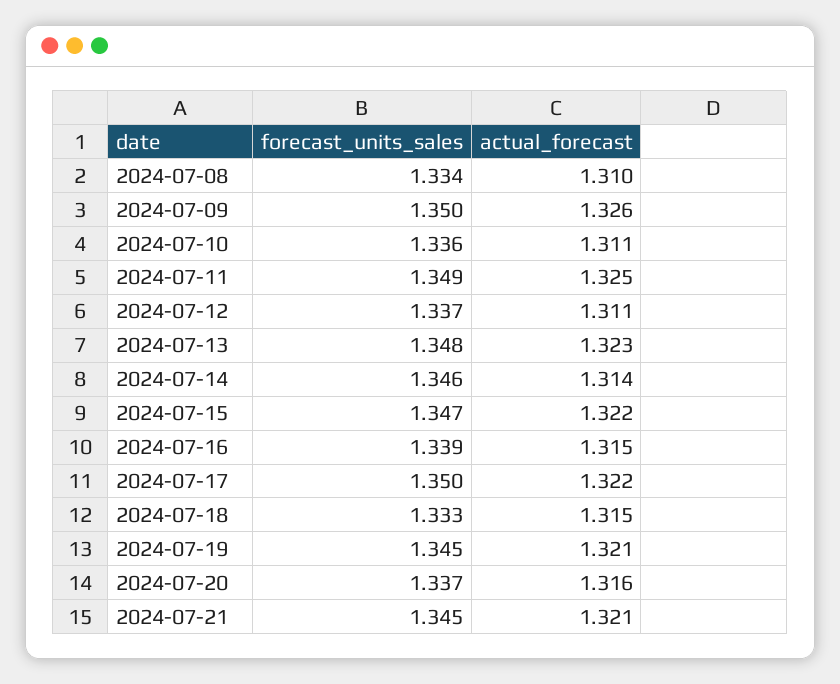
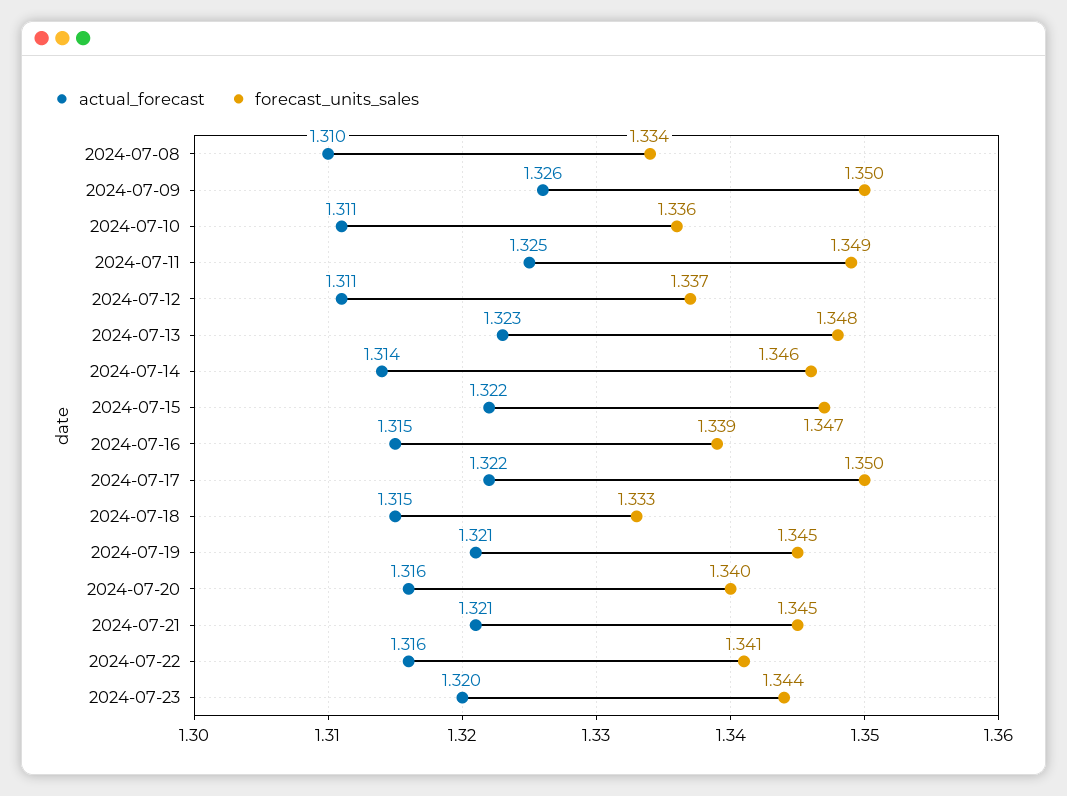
forecast_units_sales, 2024-07-20: 1.337 -> 1.34
actual_forecast, 2024-07-22: none -> 1.316
forecast_units_sales, 2024-07-22: none -> 1.341
actual_forecast, 2024-07-23: none -> 1.32
forecast_units_sales, 2024-07-23: none -> 1.344

